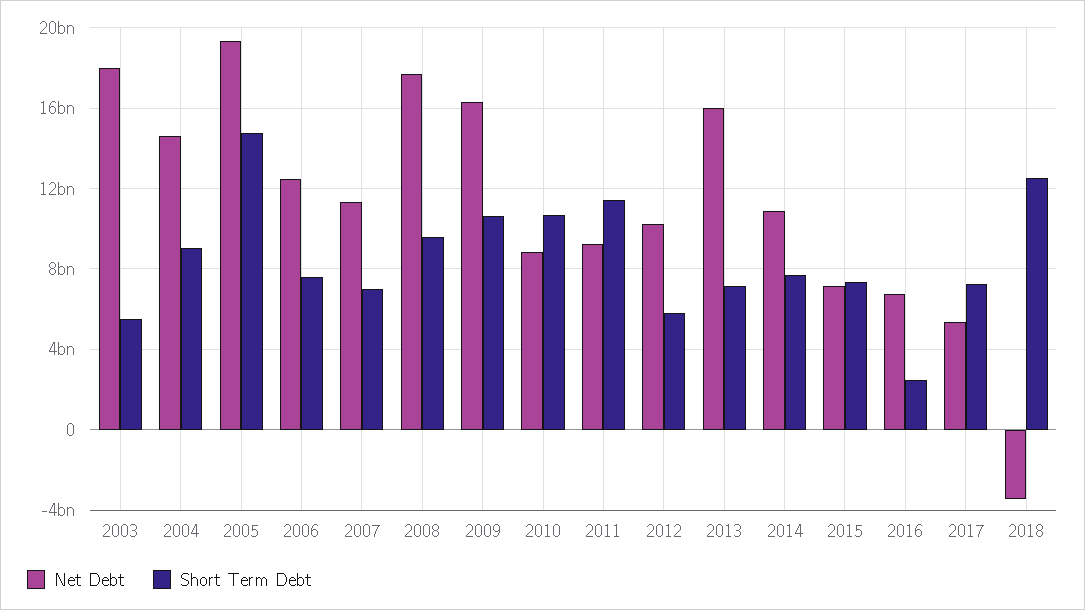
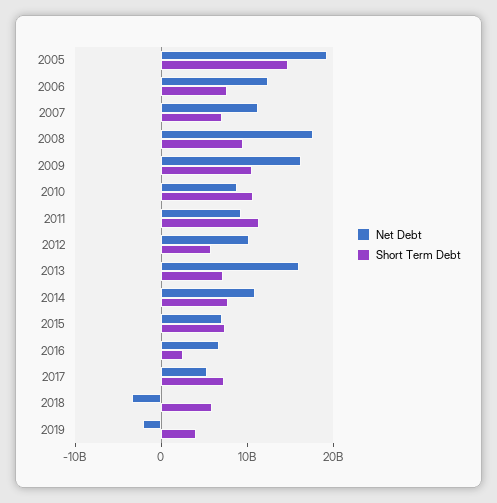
Net Debt, 2003: 18000000000 -> none
Short Term Debt, 2003: 5500000000 -> none
Net Debt, 2004: 14500000000 -> none
Short Term Debt, 2004: 9000000000 -> none
Short Term Debt, 2018: 12500000000 -> 6000000000
Net Debt, 2019: none -> -2000000000
Short Term Debt, 2019: none -> 4000000000

